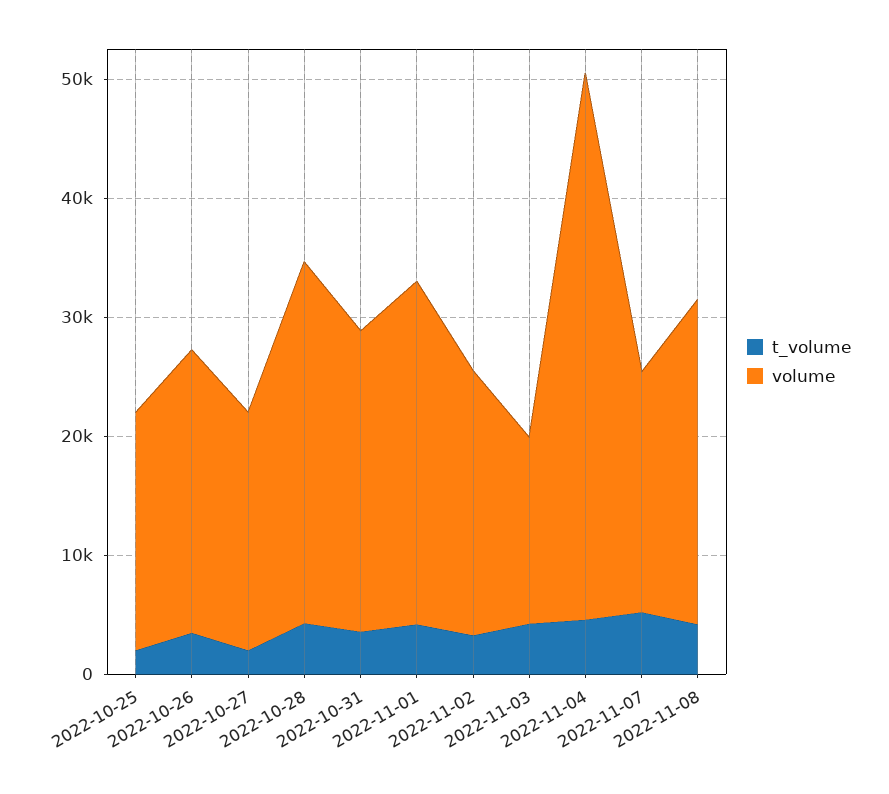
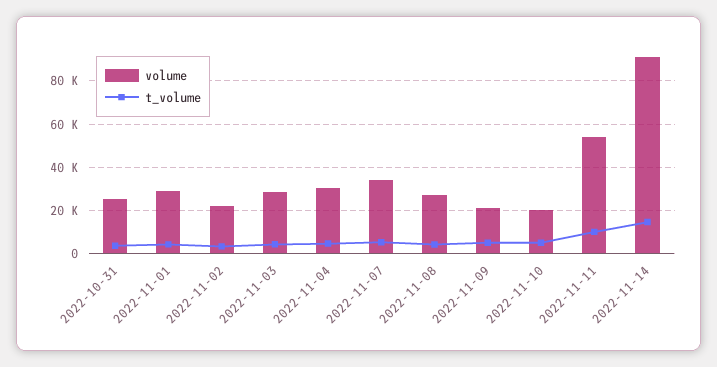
t_volume, 2022-10-25: 2000 -> none
volume, 2022-10-25: 20000 -> none
t_volume, 2022-10-26: 4000 -> none
volume, 2022-10-26: 24000 -> none
t_volume, 2022-10-27: 2000 -> none
volume, 2022-10-27: 20000 -> none
t_volume, 2022-10-28: 4000 -> none
volume, 2022-10-28: 30000 -> none
volume, 2022-11-03: 16000 -> 30000
volume, 2022-11-04: 46000 -> 30000
volume, 2022-11-07: 20000 -> 35000
volume, 2022-11-09: none -> 20000
t_volume, 2022-11-09: none -> 5000
volume, 2022-11-10: none -> 20000
t_volume, 2022-11-10: none -> 5000
volume, 2022-11-11: none -> 55000
t_volume, 2022-11-11: none -> 10000
volume, 2022-11-14: none -> 90000
t_volume, 2022-11-14: none -> 15000

